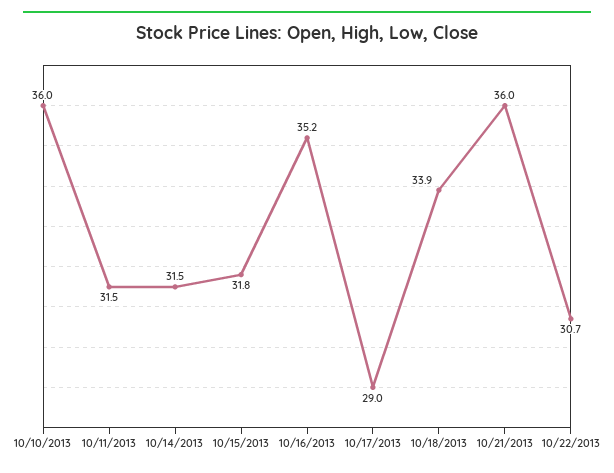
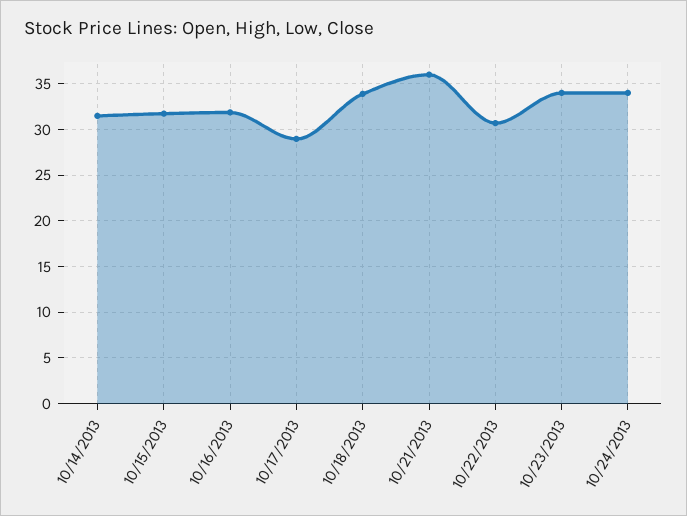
10/10/2013: 36 -> none
10/11/2013: 31.5 -> none
10/16/2013: 35.2 -> 32
10/23/2013: none -> 34
10/24/2013: none -> 34

